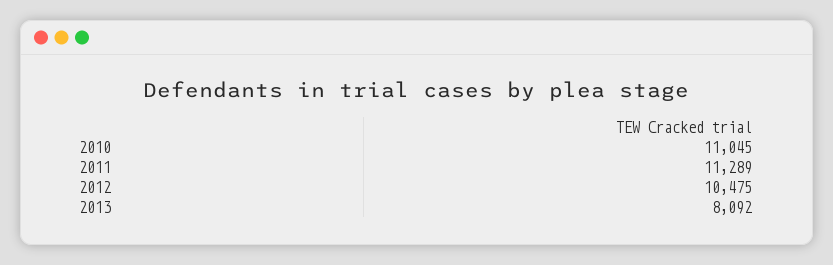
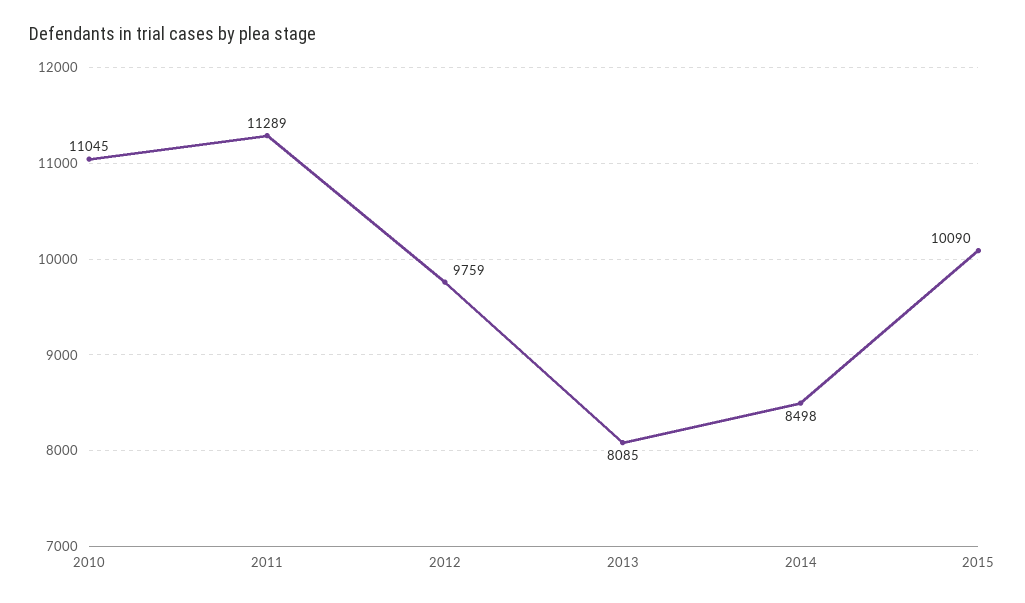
2012: 10475 -> 9759
2013: 8092 -> 8085
2014: none -> 8498
2015: none -> 10090

